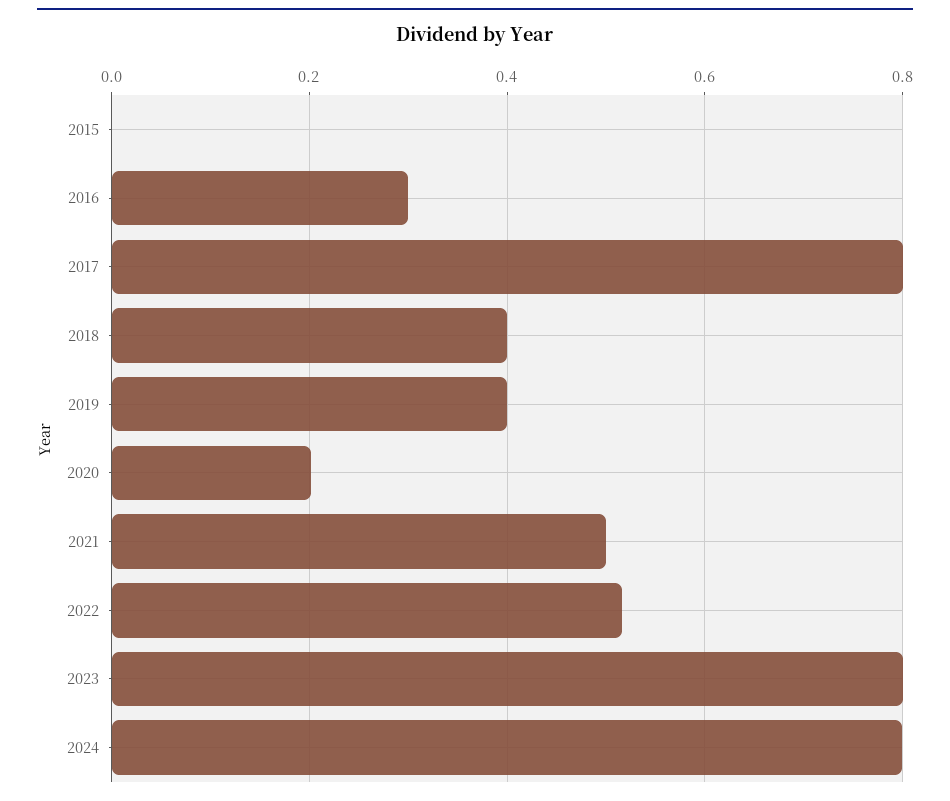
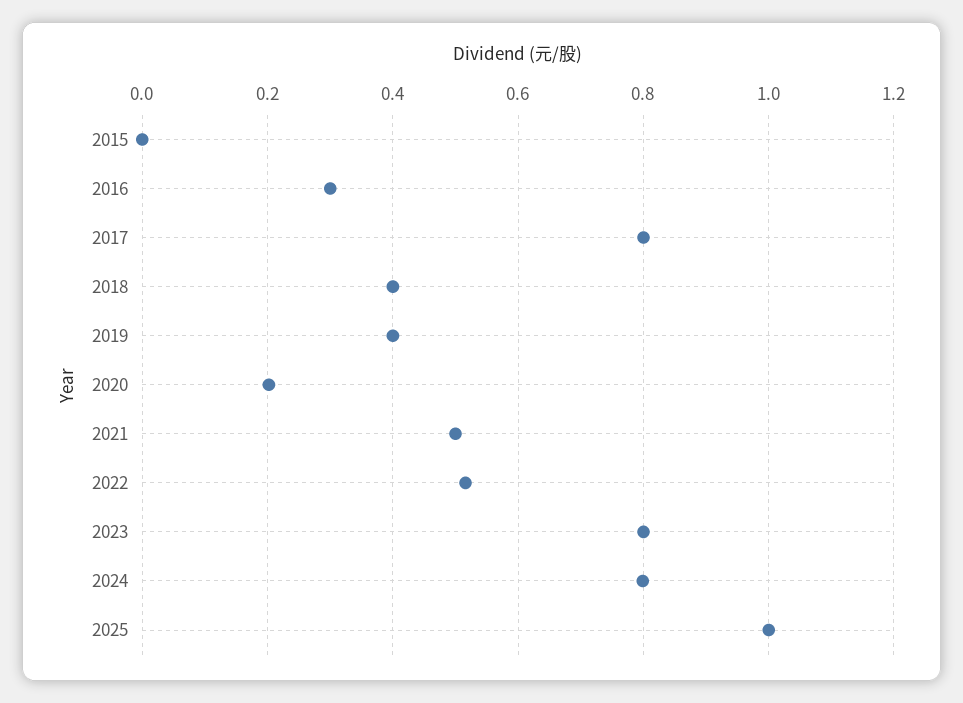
2025: none -> 1

